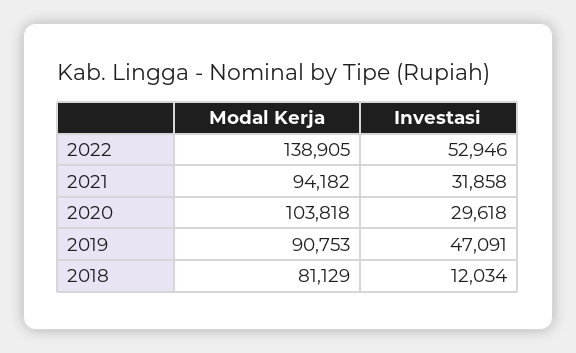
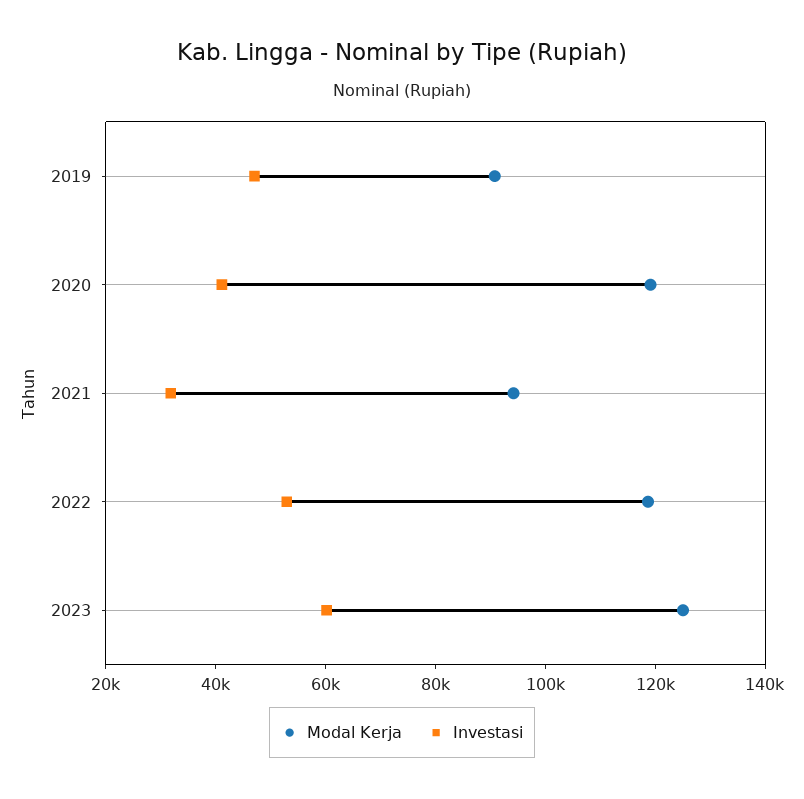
Modal Kerja, 2022: 138905 -> 120000
Modal Kerja, 2020: 103818 -> 120000
Investasi, 2020: 29618 -> 40000
Modal Kerja, 2018: 81129 -> none
Investasi, 2018: 12034 -> none
Modal Kerja, 2023: none -> 125000
Investasi, 2023: none -> 60000

